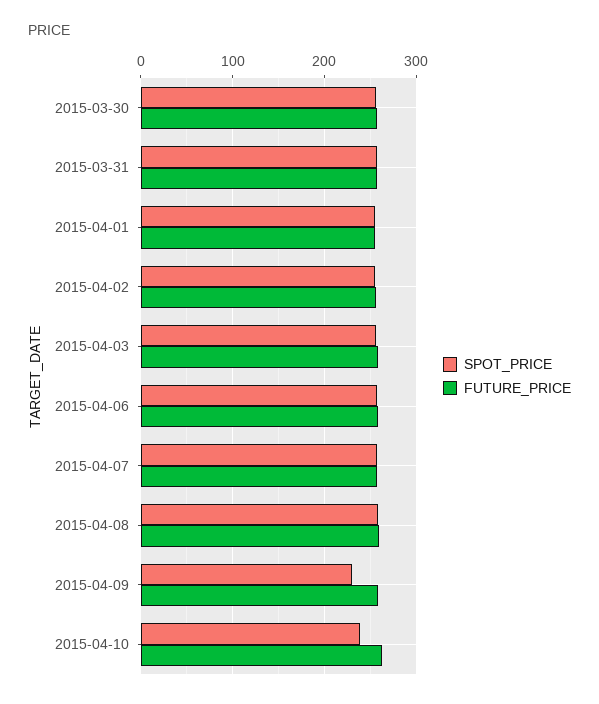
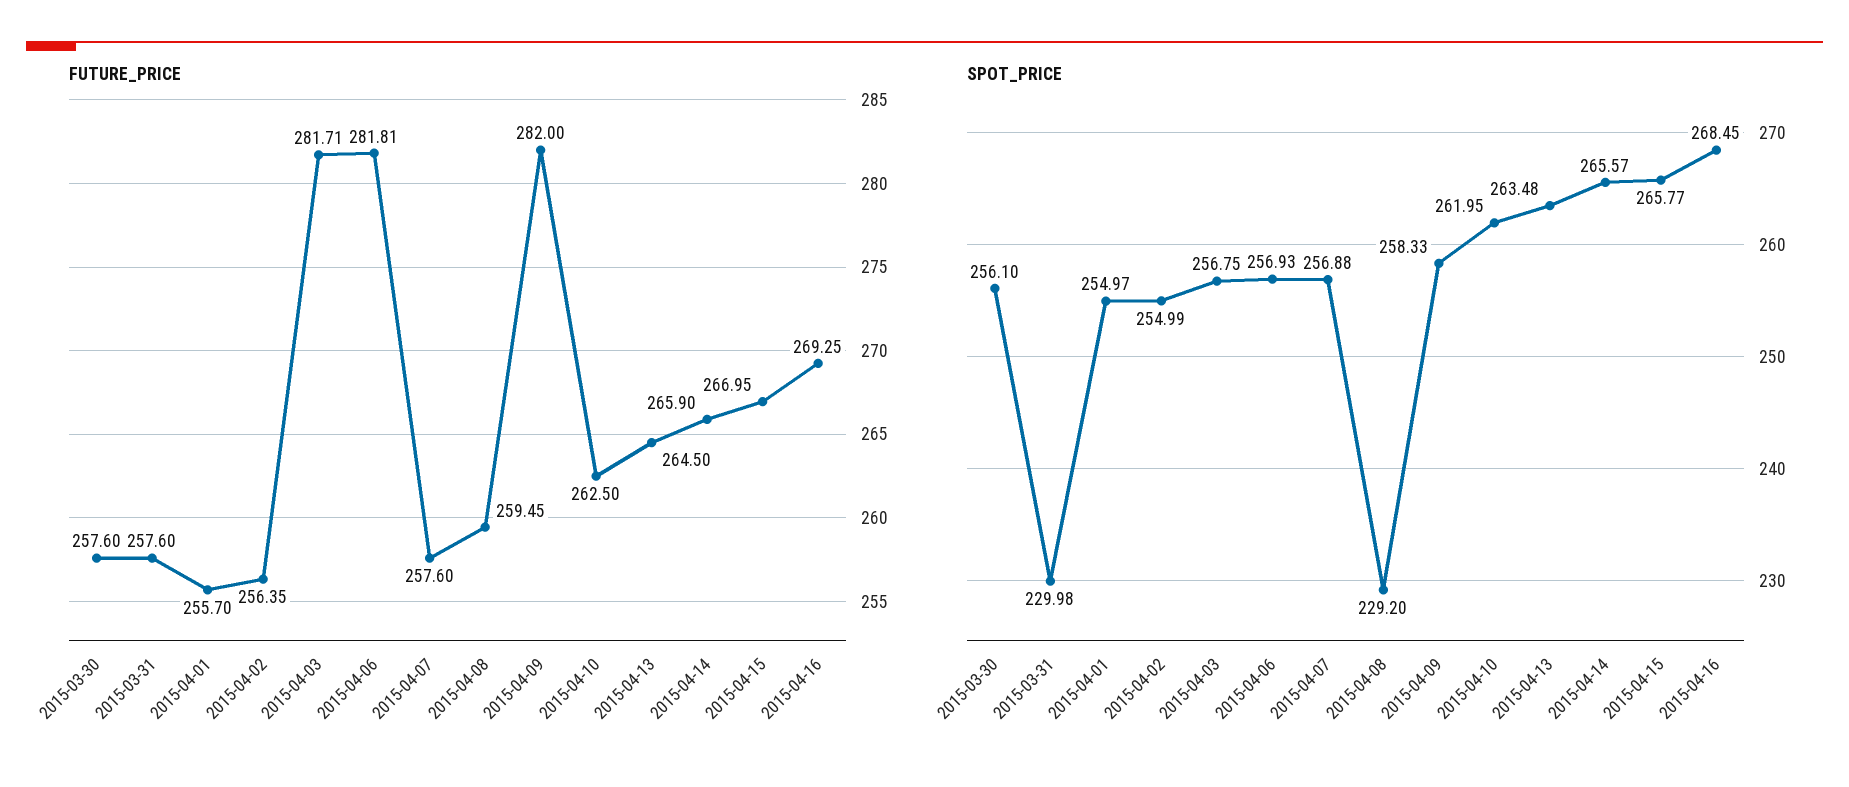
SPOT_PRICE, 2015-03-31: 260 -> 229.98
FUTURE_PRICE, 2015-04-03: 260 -> 281.71
FUTURE_PRICE, 2015-04-06: 260 -> 281.81
SPOT_PRICE, 2015-04-08: 260 -> 229.2
SPOT_PRICE, 2015-04-09: 230 -> 258.33
FUTURE_PRICE, 2015-04-09: 260 -> 282
SPOT_PRICE, 2015-04-10: 240 -> 261.95
FUTURE_PRICE, 2015-04-13: none -> 264.5
FUTURE_PRICE, 2015-04-14: none -> 265.9
FUTURE_PRICE, 2015-04-15: none -> 266.95
FUTURE_PRICE, 2015-04-16: none -> 269.25
SPOT_PRICE, 2015-04-13: none -> 263.48
SPOT_PRICE, 2015-04-14: none -> 265.57
SPOT_PRICE, 2015-04-15: none -> 265.77
SPOT_PRICE, 2015-04-16: none -> 268.45

